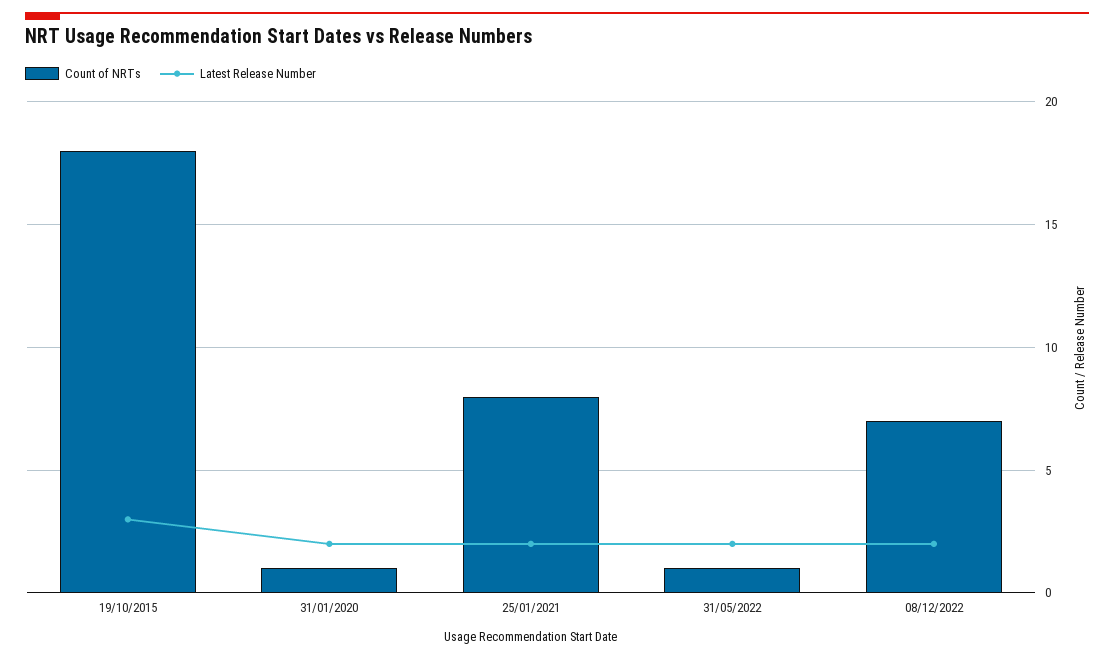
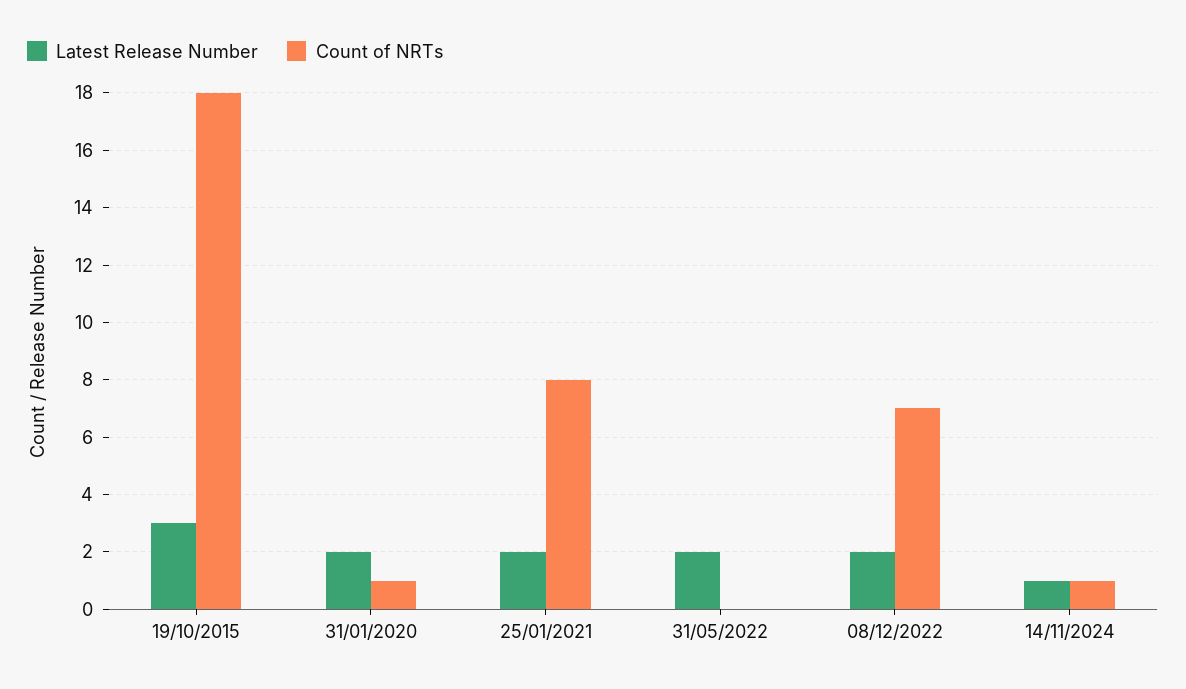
Count of NRTs, 31/05/2022: 1 -> 0
Latest Release Number, 14/11/2024: none -> 1
Count of NRTs, 14/11/2024: none -> 1

